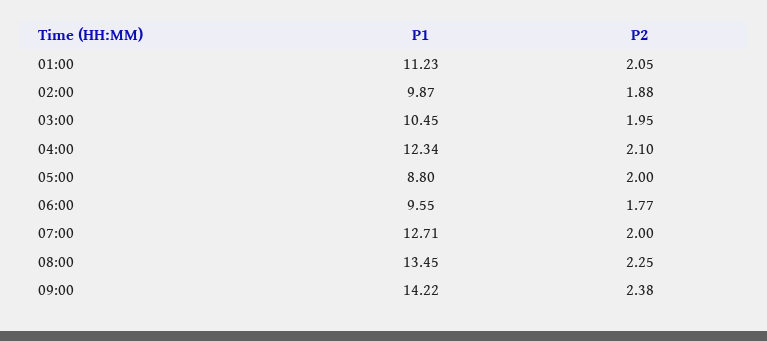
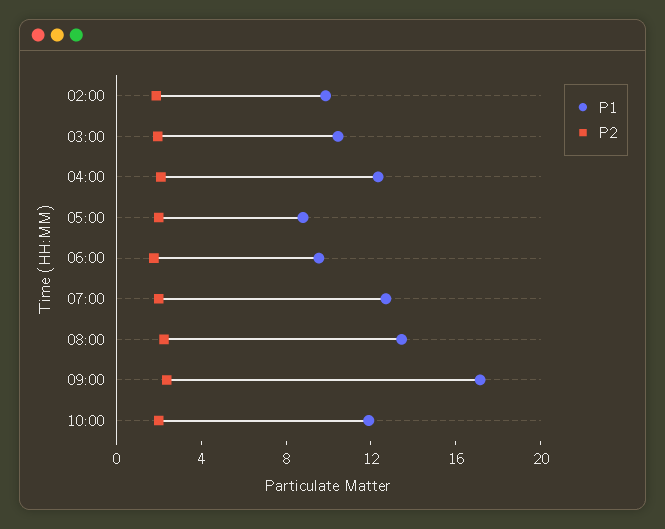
P1, 01:00: 11.23 -> none
P2, 01:00: 2.05 -> none
P1, 09:00: 14.22 -> 17
P1, 10:00: none -> 12
P2, 10:00: none -> 2

